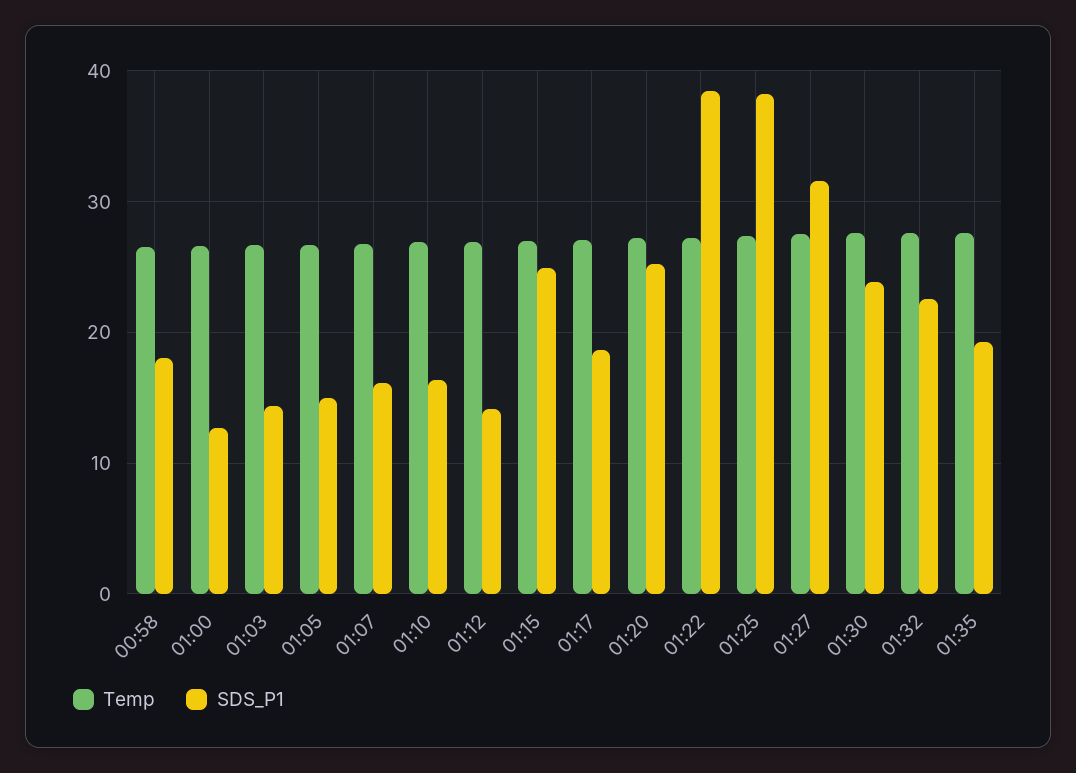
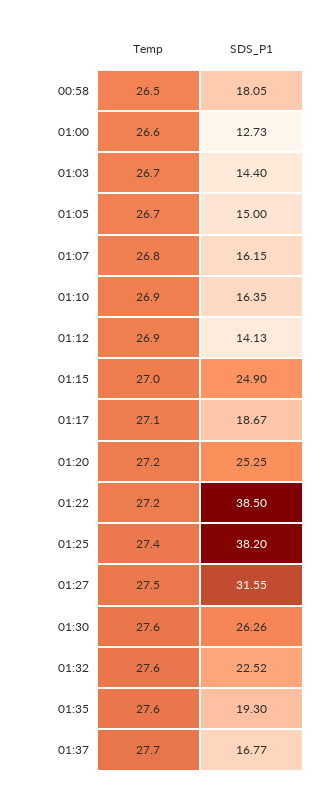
SDS_P1, 01:30: 24 -> 26.26
Temp, 01:37: none -> 27.7
SDS_P1, 01:37: none -> 16.77

